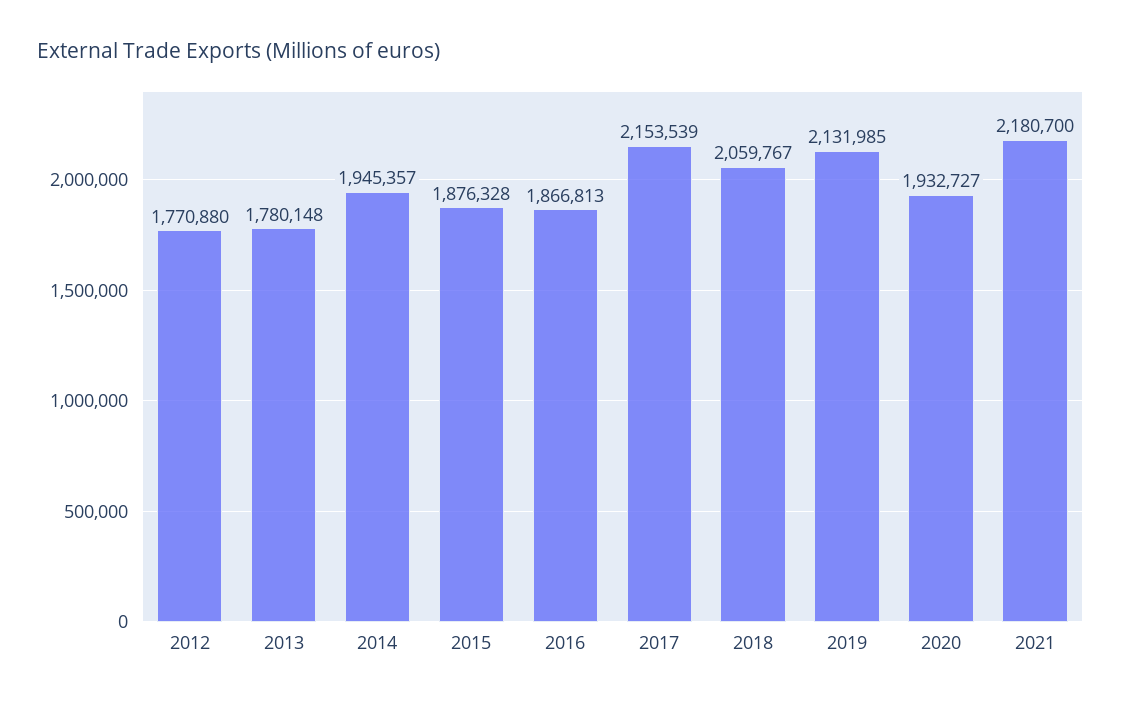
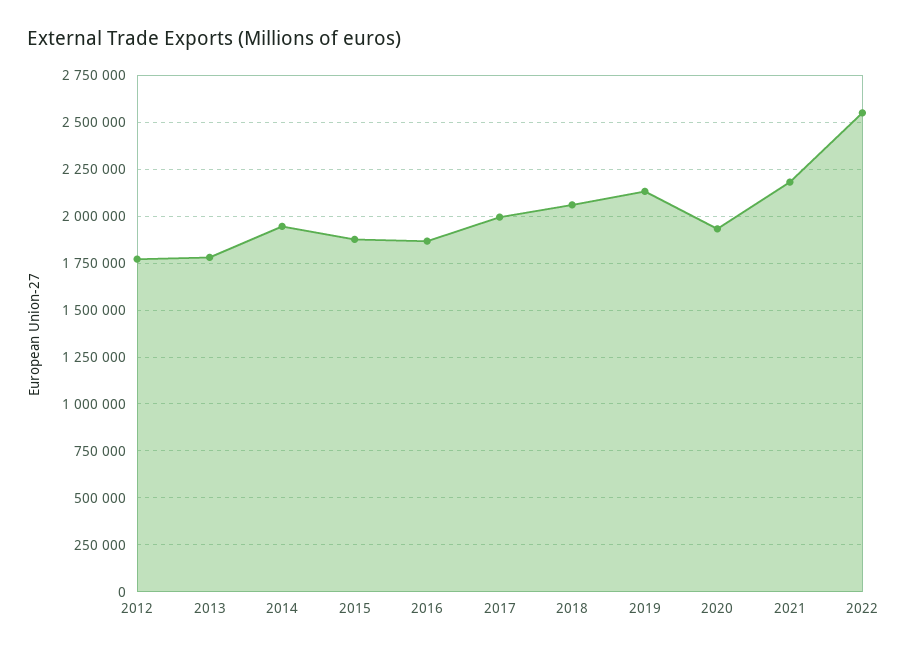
2017: 2153539 -> 2000000
2022: none -> 2550000

